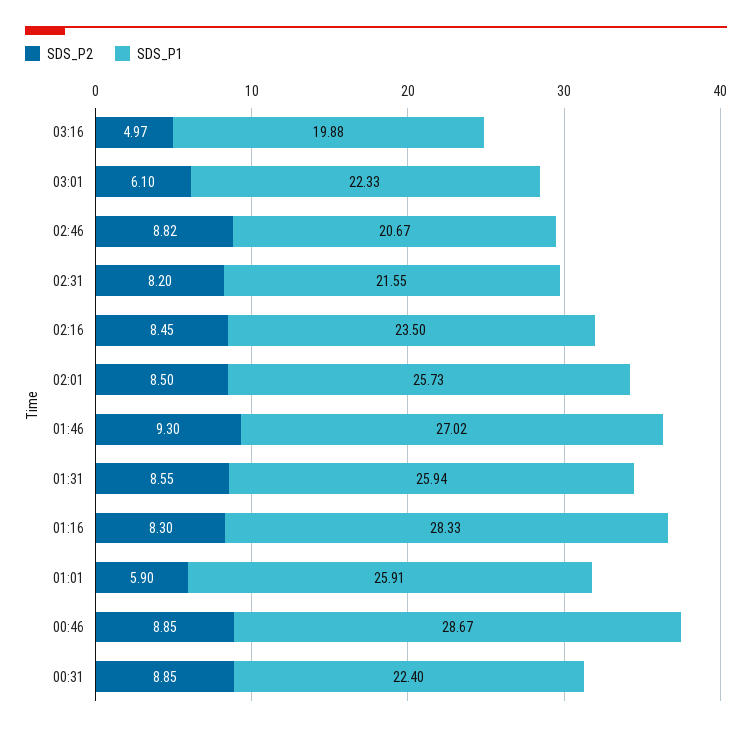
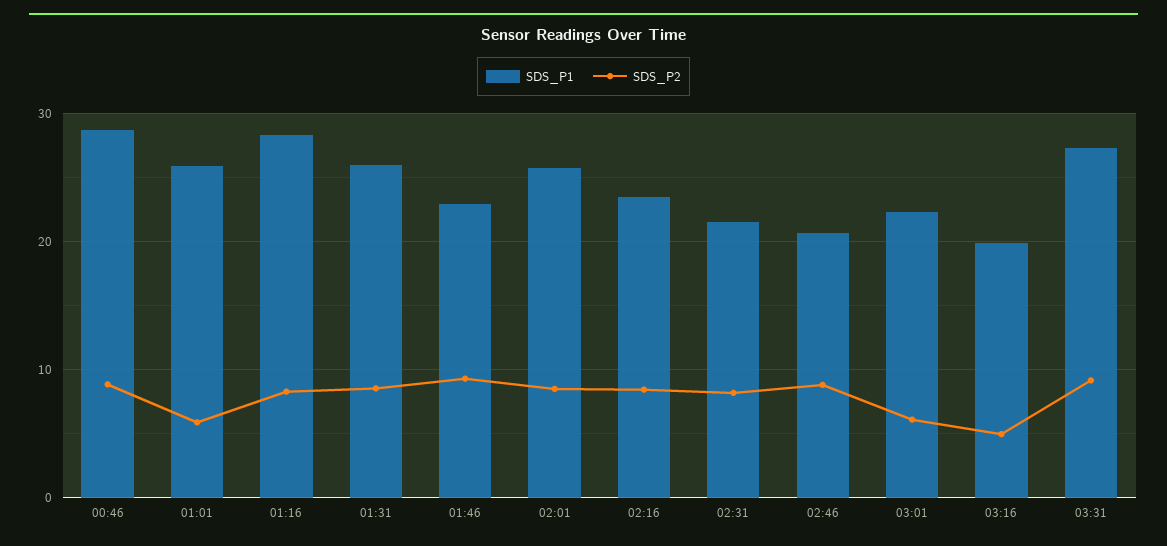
SDS_P1, 01:46: 27.02 -> 23
SDS_P2, 00:31: 8.85 -> none
SDS_P1, 00:31: 22.4 -> none
SDS_P1, 03:31: none -> 27
SDS_P2, 03:31: none -> 9

